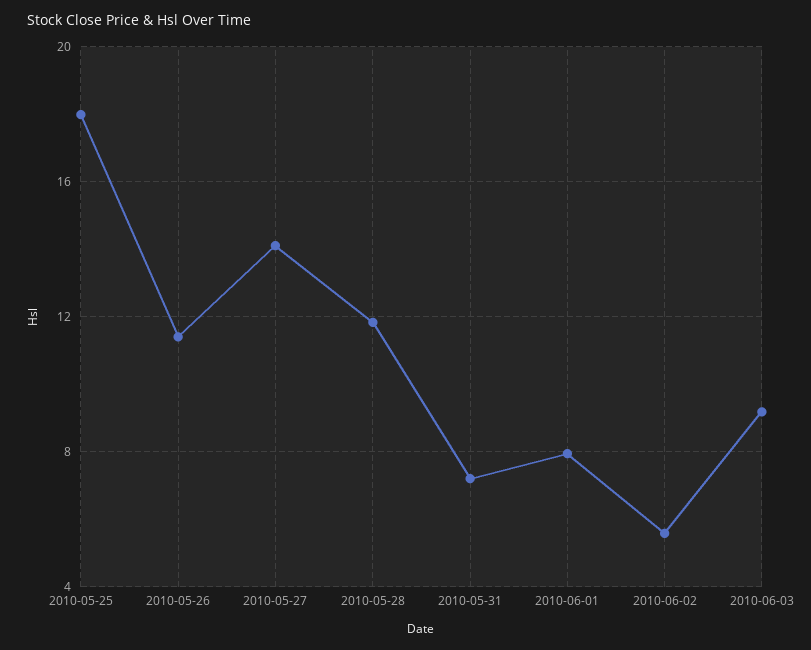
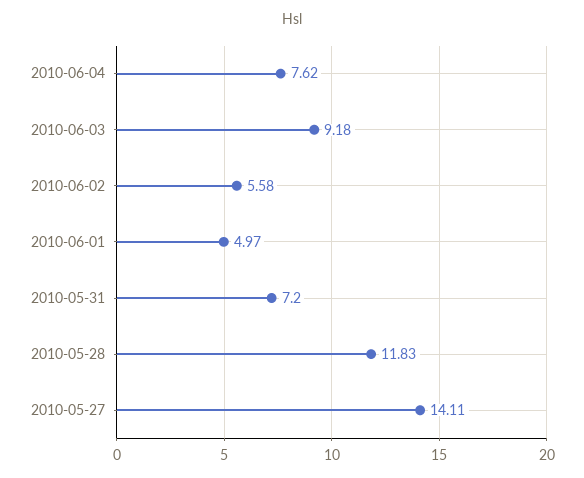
2010-05-25: 18 -> none
2010-05-26: 11.5 -> none
2010-06-01: 8 -> 4.97
2010-06-04: none -> 7.62

